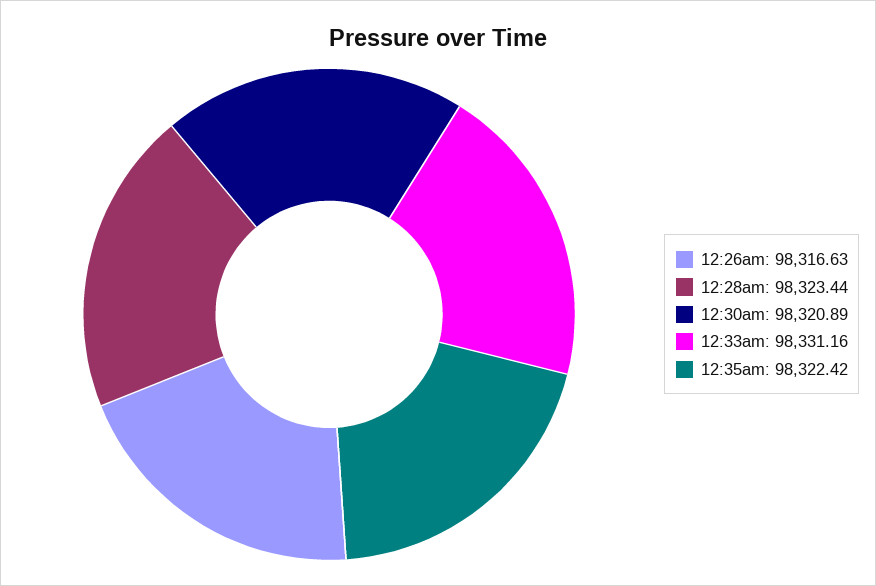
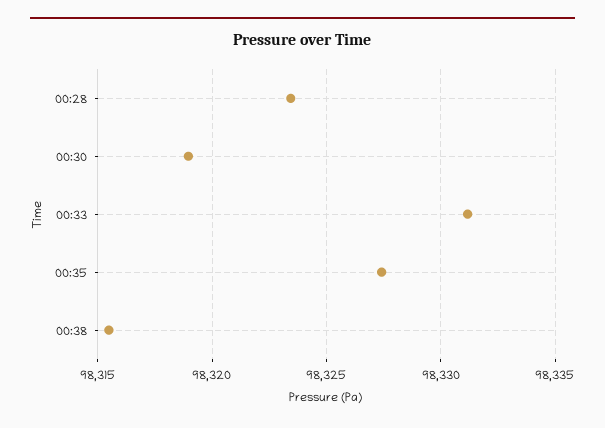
12:26am: 98316.63 -> none
12:30am: 98320.89 -> 98319
12:35am: 98322.42 -> 98327.5
00:38: none -> 98315.5

